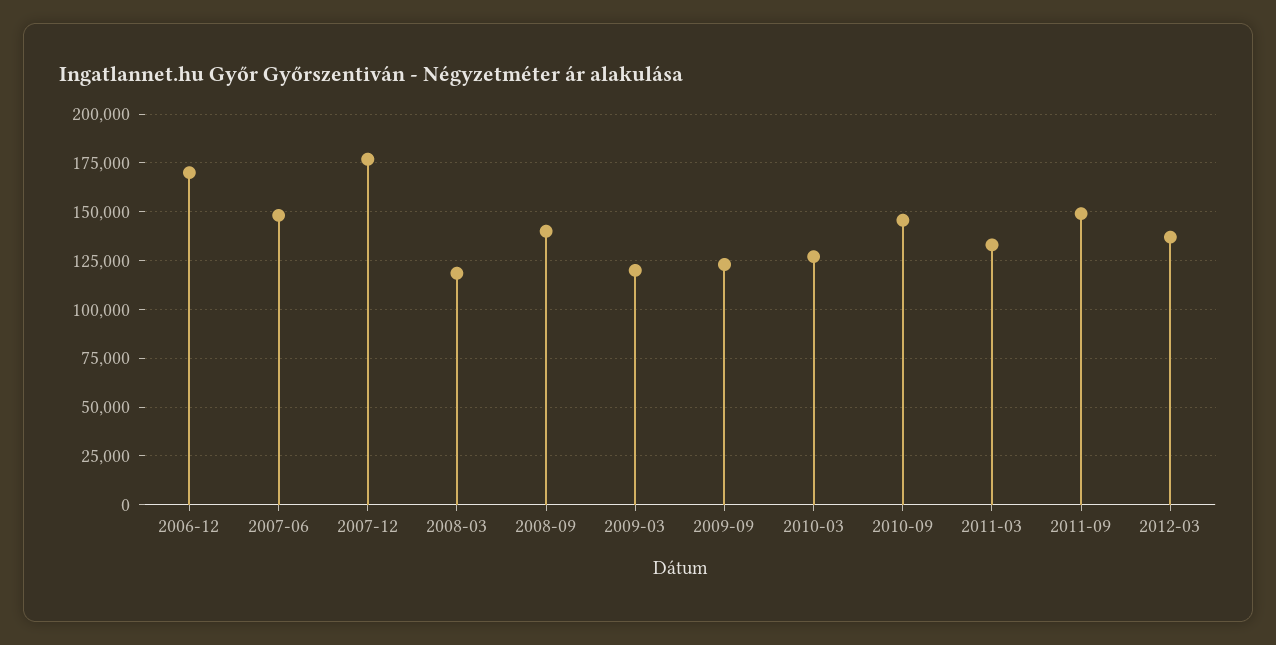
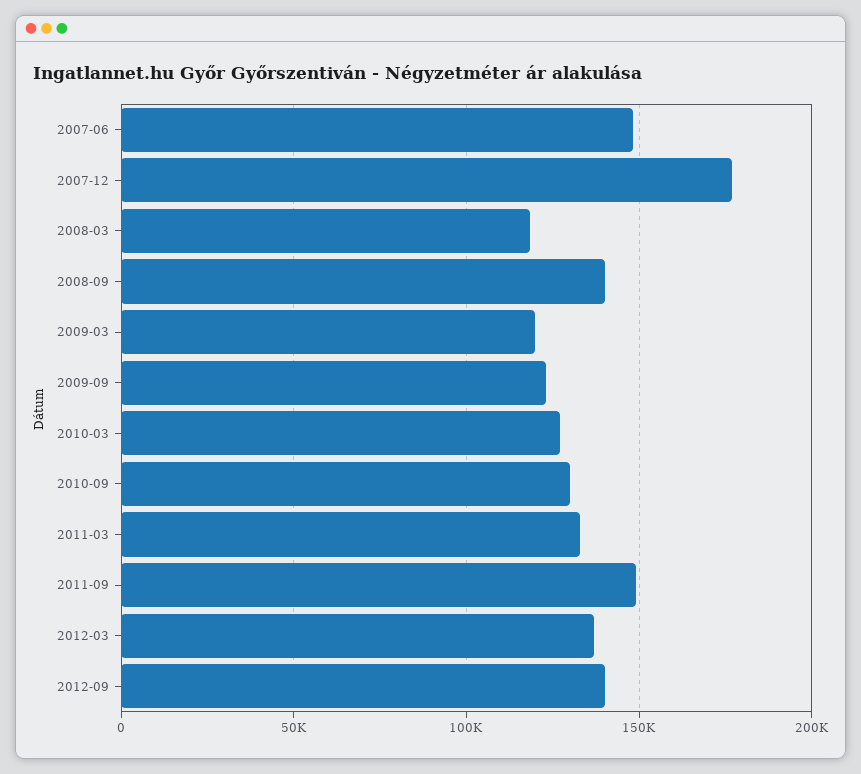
2006-12: 170000 -> none
2010-09: 145000 -> 130000
2012-09: none -> 140000

